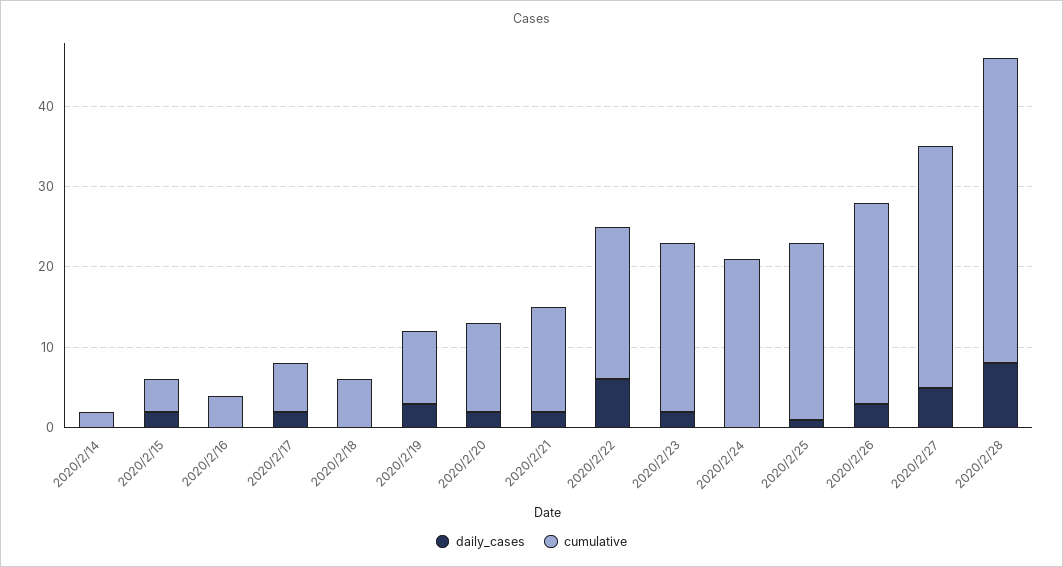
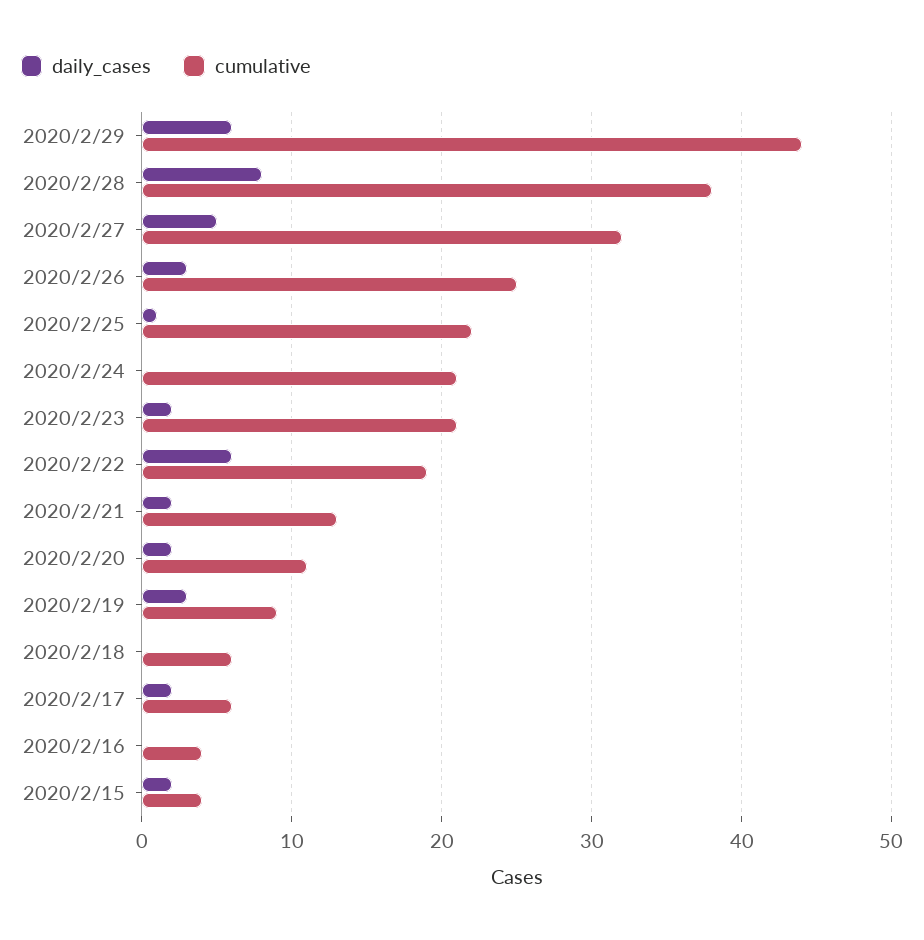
daily_cases, 2020/2/14: 0 -> none
cumulative, 2020/2/14: 2 -> none
cumulative, 2020/2/27: 30 -> 32
daily_cases, 2020/2/29: none -> 6
cumulative, 2020/2/29: none -> 44

